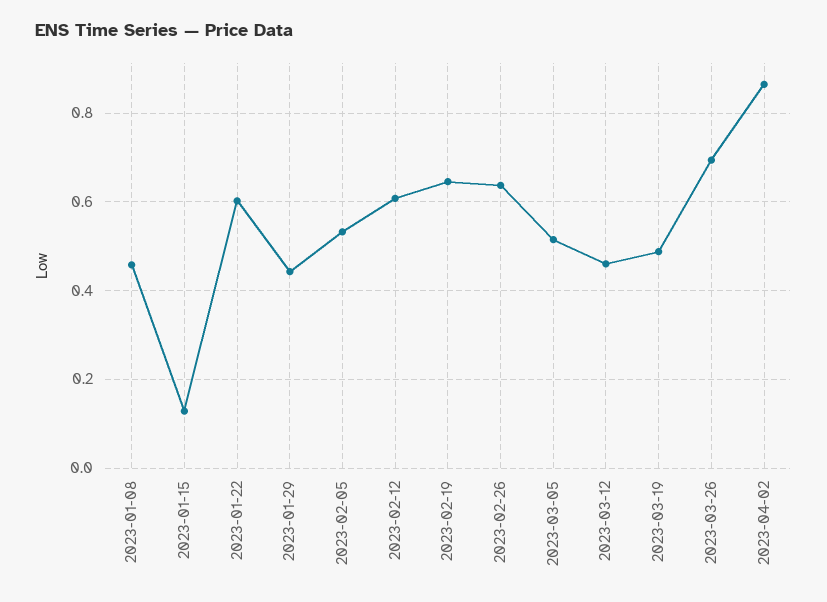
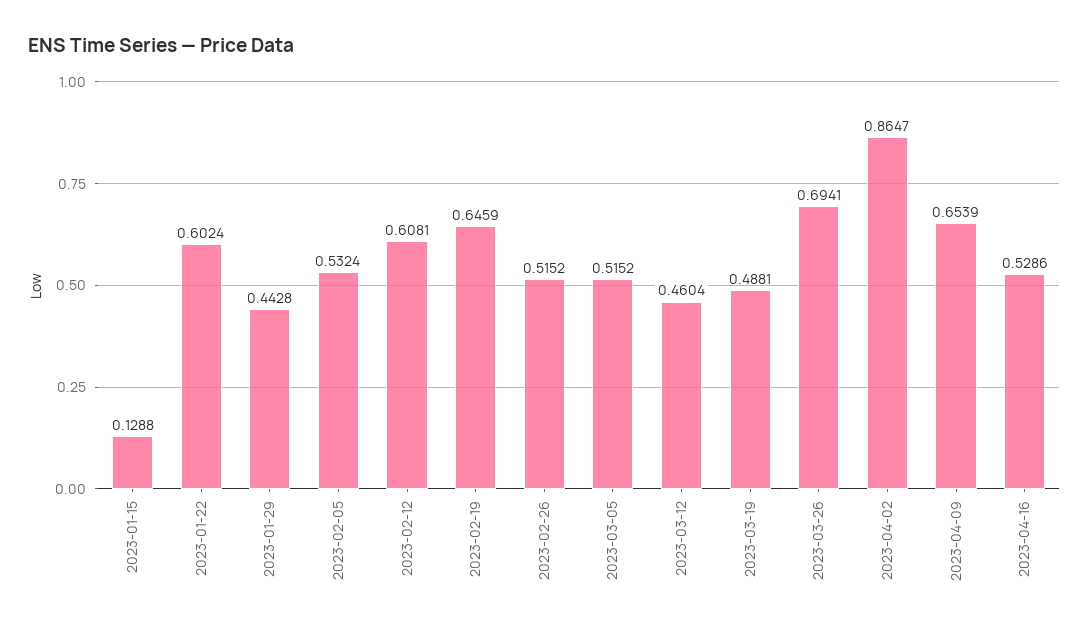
2023-01-08: 0.46 -> none
2023-02-26: 0.64 -> 0.5152
2023-04-09: none -> 0.6539
2023-04-16: none -> 0.5286

